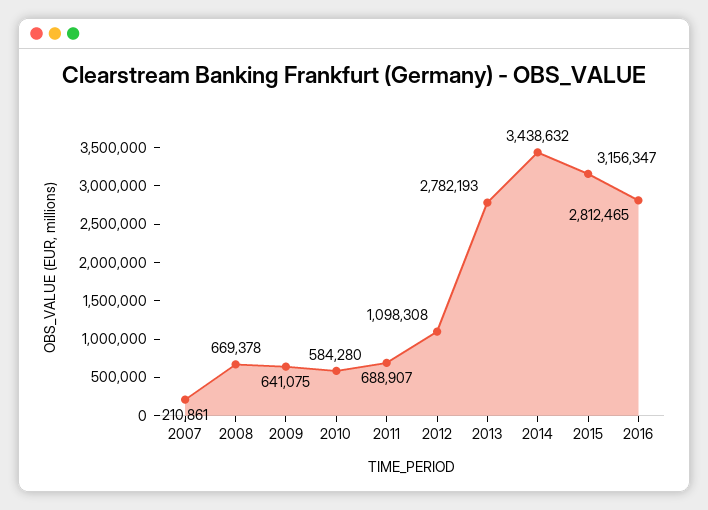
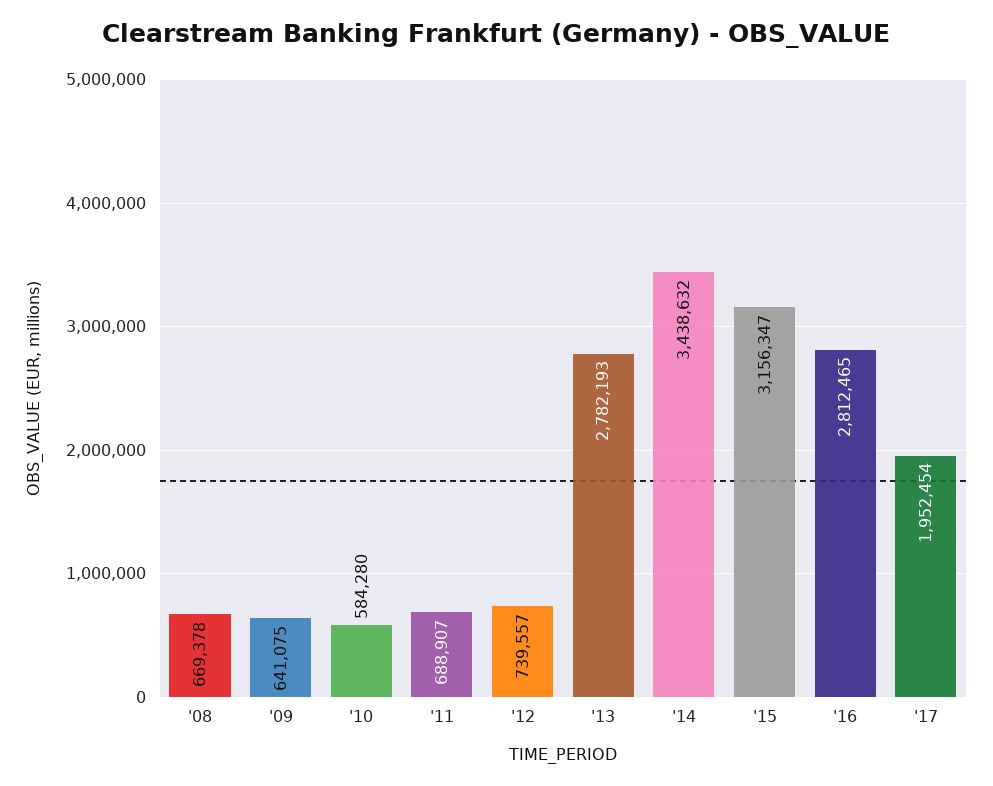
2007: 210861 -> none
2012: 1098308 -> 739557
'17: none -> 1952454

